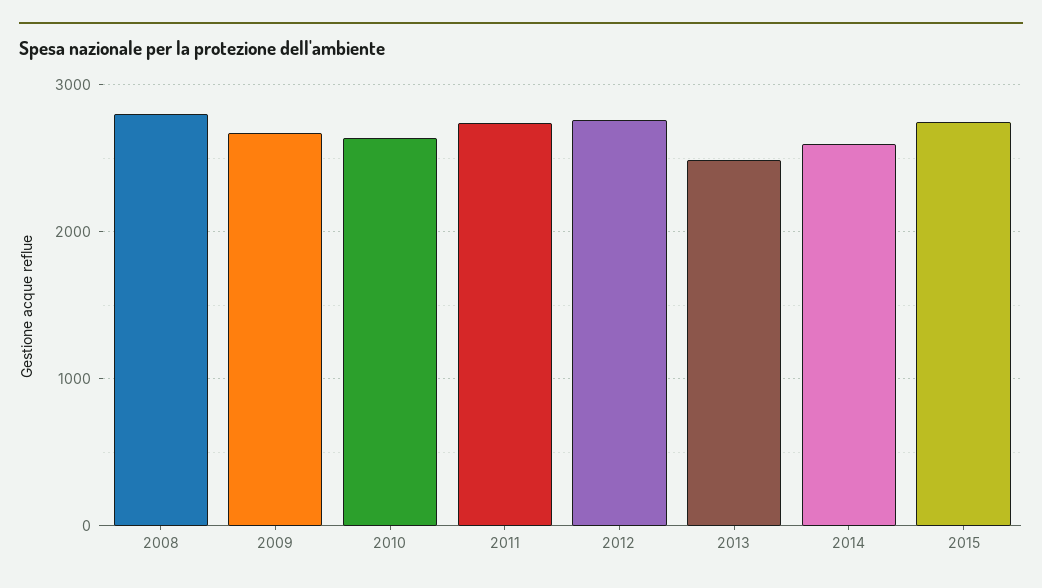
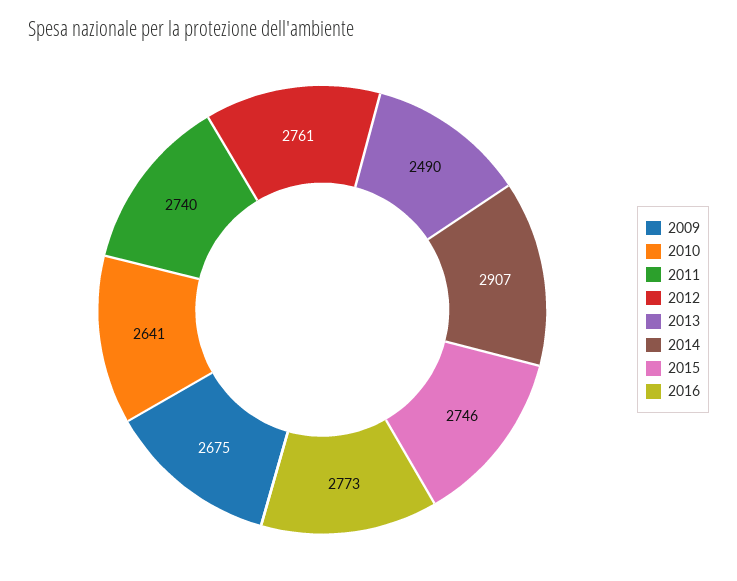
2008: 2800 -> none
2014: 2600 -> 2907
2016: none -> 2773

